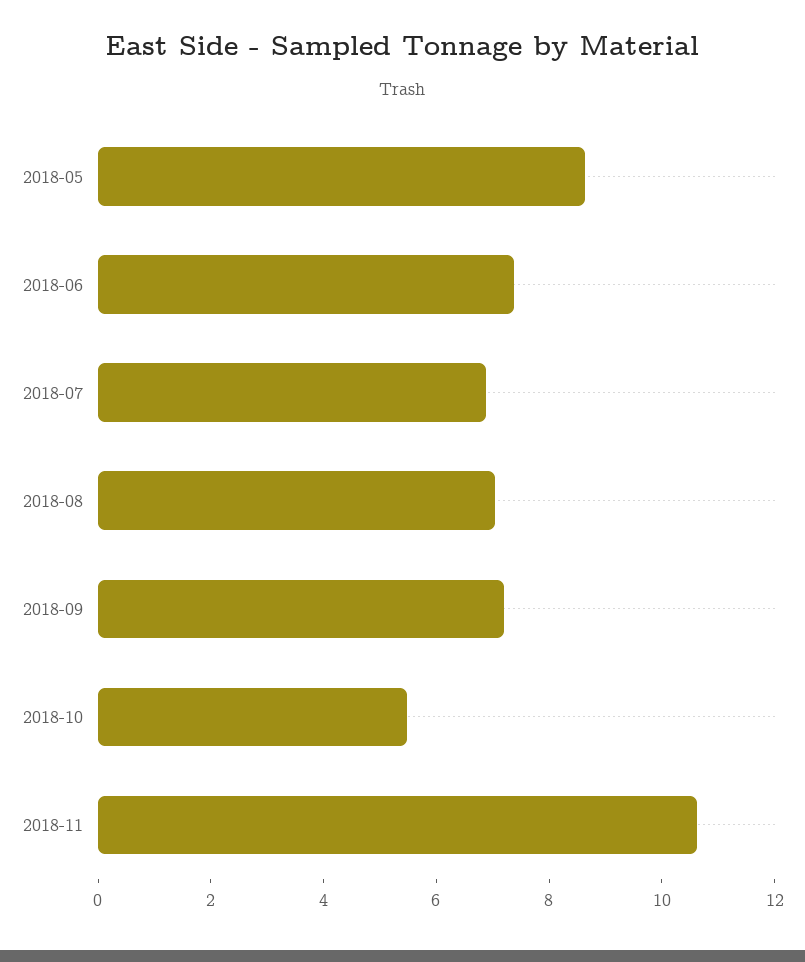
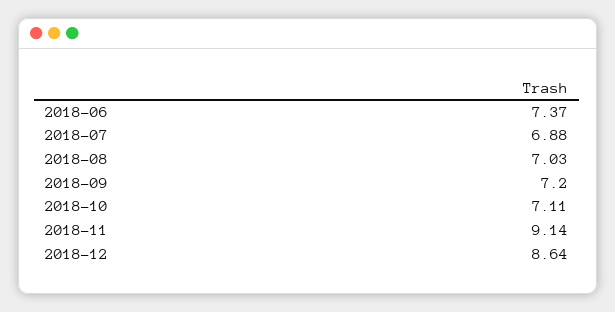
2018-05: 8.5 -> none
2018-10: 5.5 -> 7.11
2018-11: 10.5 -> 9.14
2018-12: none -> 8.64

